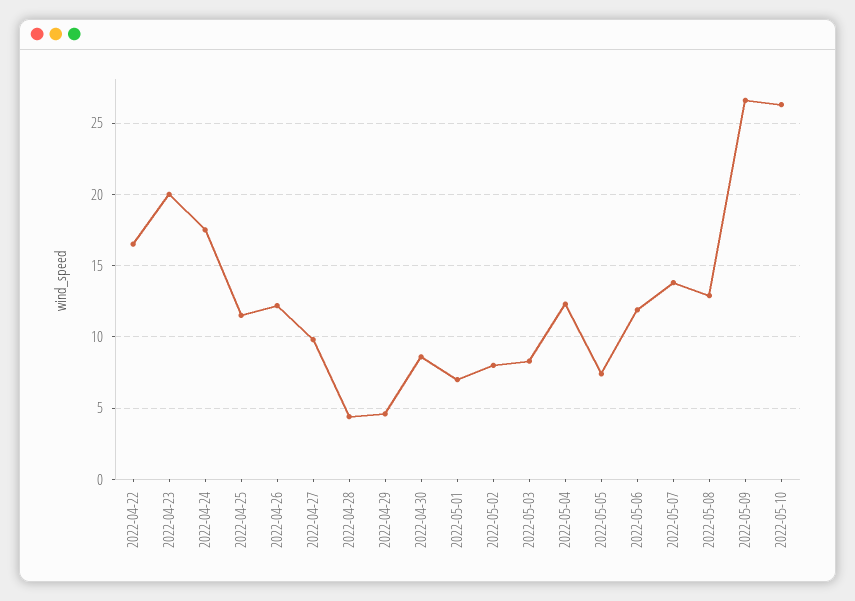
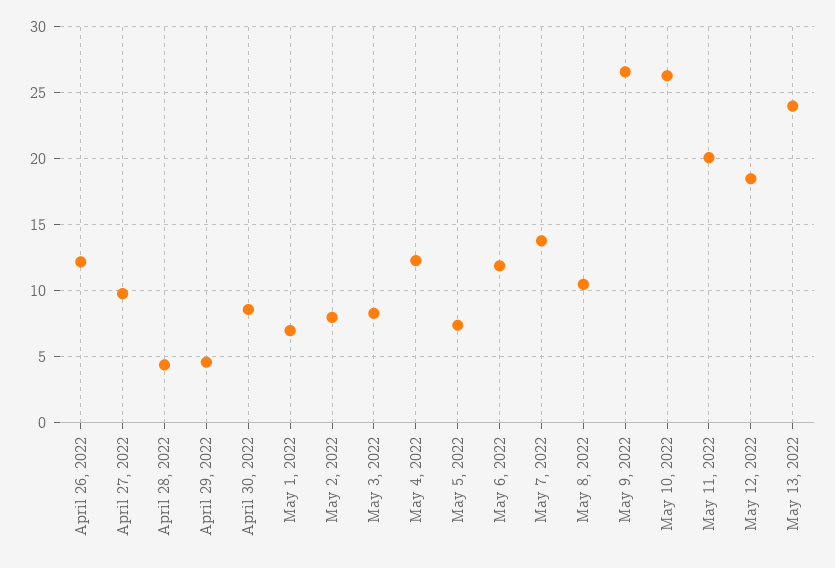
2022-04-22: 16.5 -> none
2022-04-23: 20 -> none
2022-04-24: 17.5 -> none
2022-04-25: 11.5 -> none
2022-05-08: 13 -> 10.5
May 11, 2022: none -> 20
May 12, 2022: none -> 18.5
May 13, 2022: none -> 24

